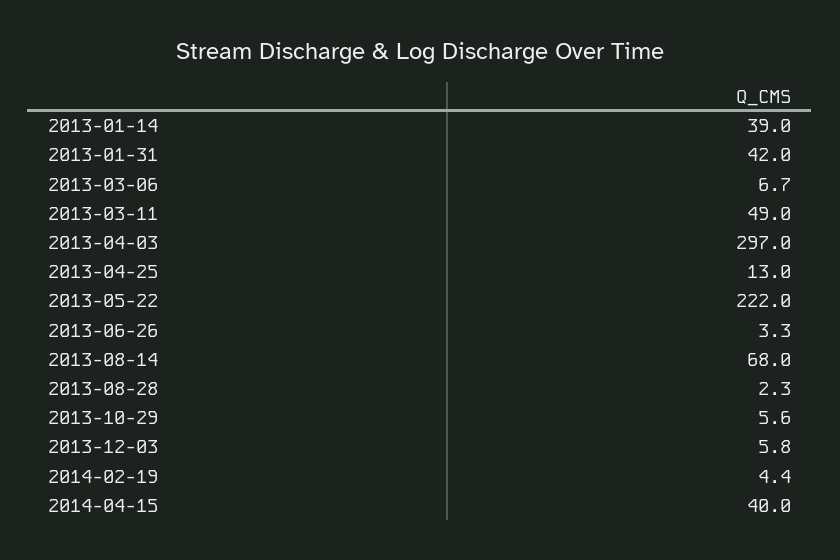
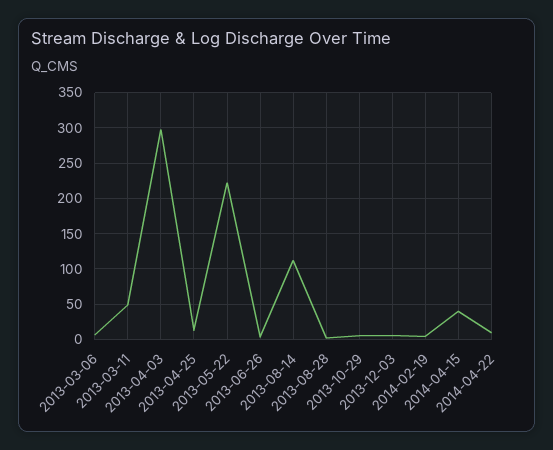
2013-01-14: 39 -> none
2013-01-31: 42 -> none
2013-08-14: 68 -> 110
2014-04-22: none -> 10

